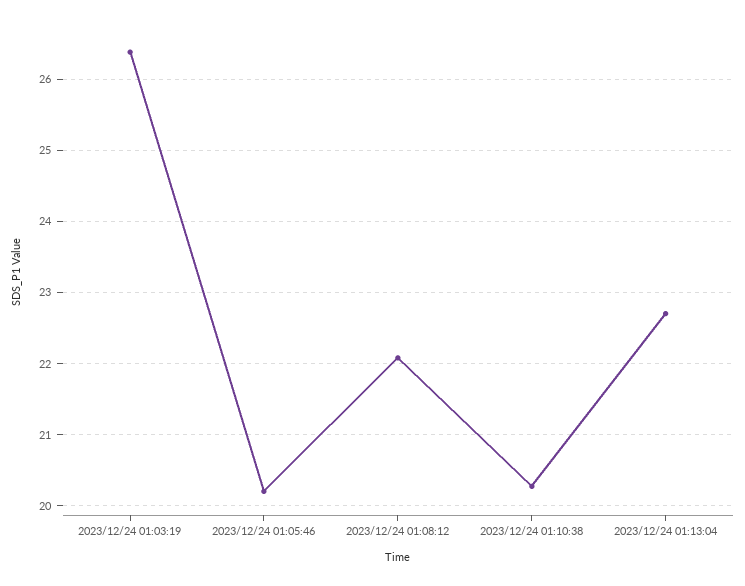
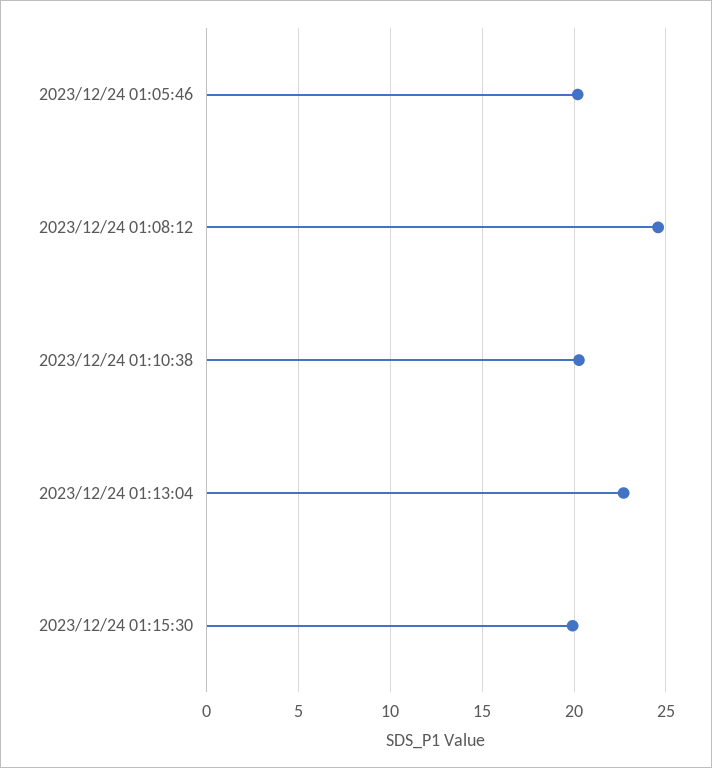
2023/12/24 01:03:19: 26.4 -> none
2023/12/24 01:08:12: 22.1 -> 24.5
2023/12/24 01:15:30: none -> 20

